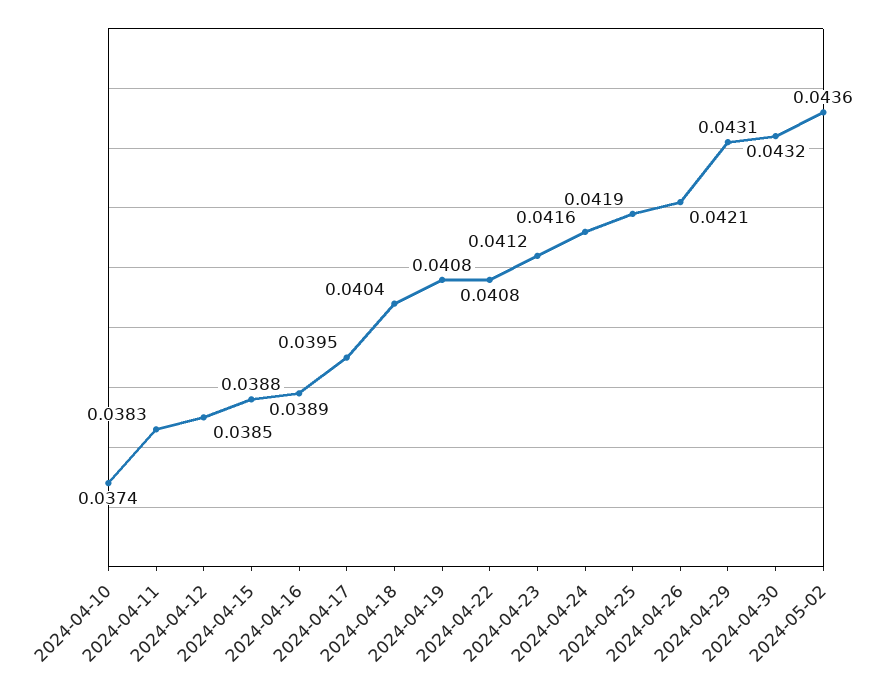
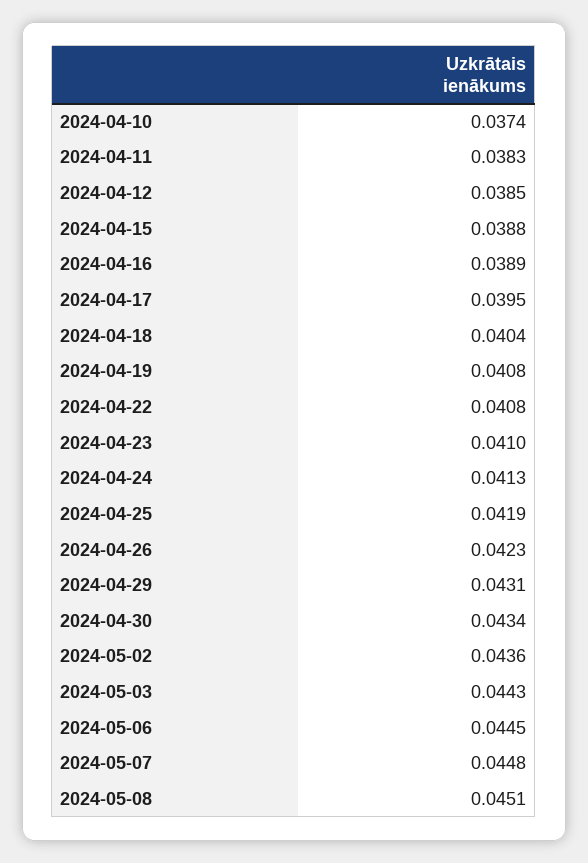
2024-04-23: 0.0412 -> 0.041
2024-04-24: 0.0416 -> 0.0413
2024-04-26: 0.0421 -> 0.0423
2024-04-30: 0.0432 -> 0.0434
2024-05-03: none -> 0.0443
2024-05-06: none -> 0.0445
2024-05-07: none -> 0.0448
2024-05-08: none -> 0.0451

